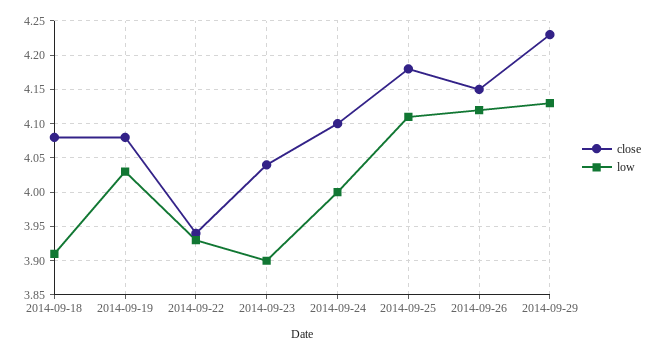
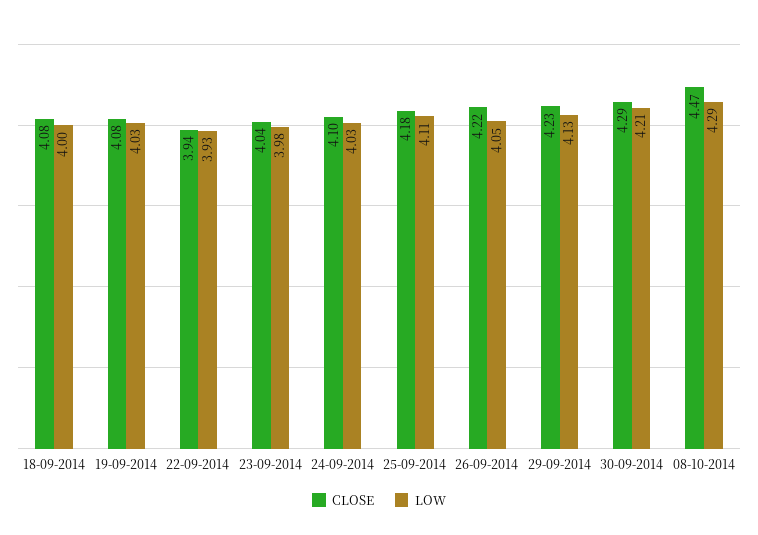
low, 2014-09-18: 3.91 -> 4
low, 2014-09-23: 3.9 -> 3.98
low, 2014-09-24: 4 -> 4.03
close, 2014-09-26: 4.15 -> 4.22
low, 2014-09-26: 4.12 -> 4.05
close, 30-09-2014: none -> 4.29
low, 30-09-2014: none -> 4.21
close, 08-10-2014: none -> 4.47
low, 08-10-2014: none -> 4.29

